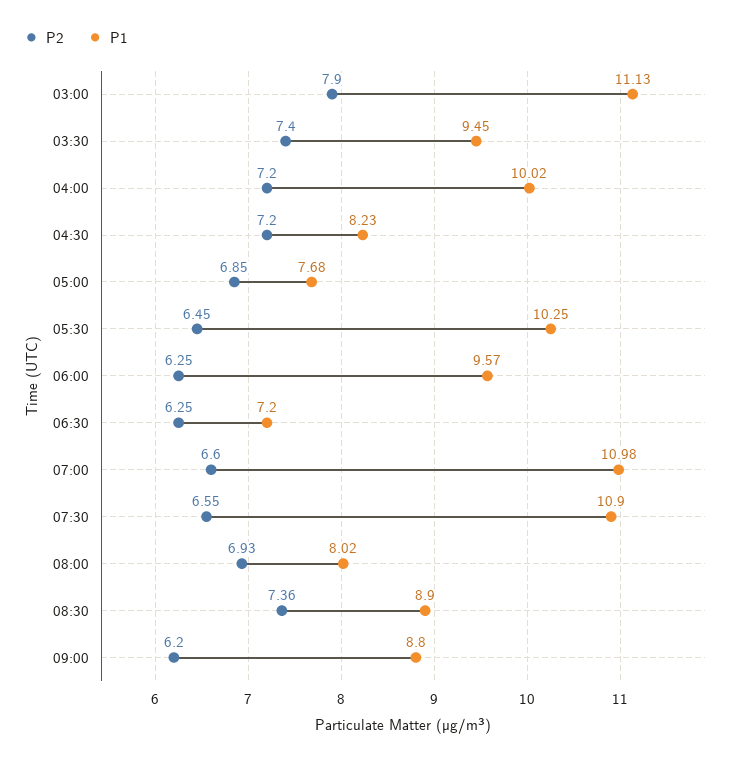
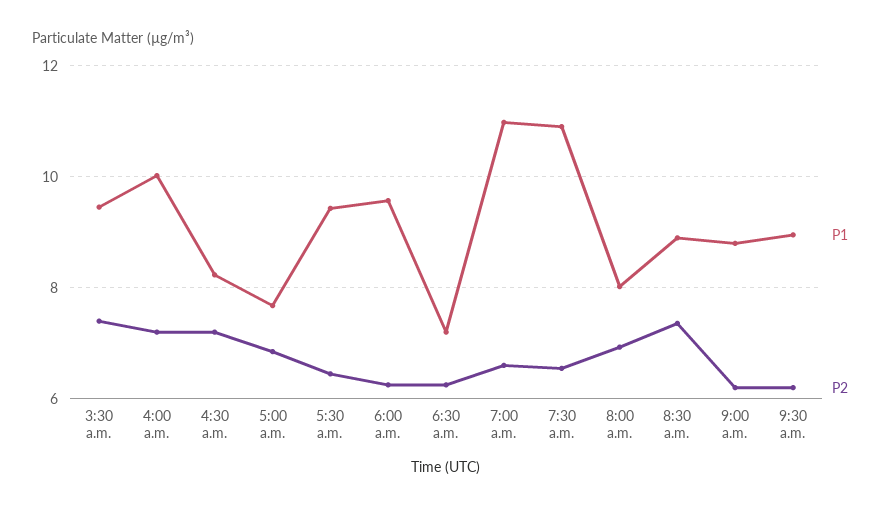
P2, 03:00: 7.9 -> none
P1, 03:00: 11.13 -> none
P1, 05:30: 10.25 -> 9.4
P1, 9:30 a.m.: none -> 9
P2, 9:30 a.m.: none -> 6.2

